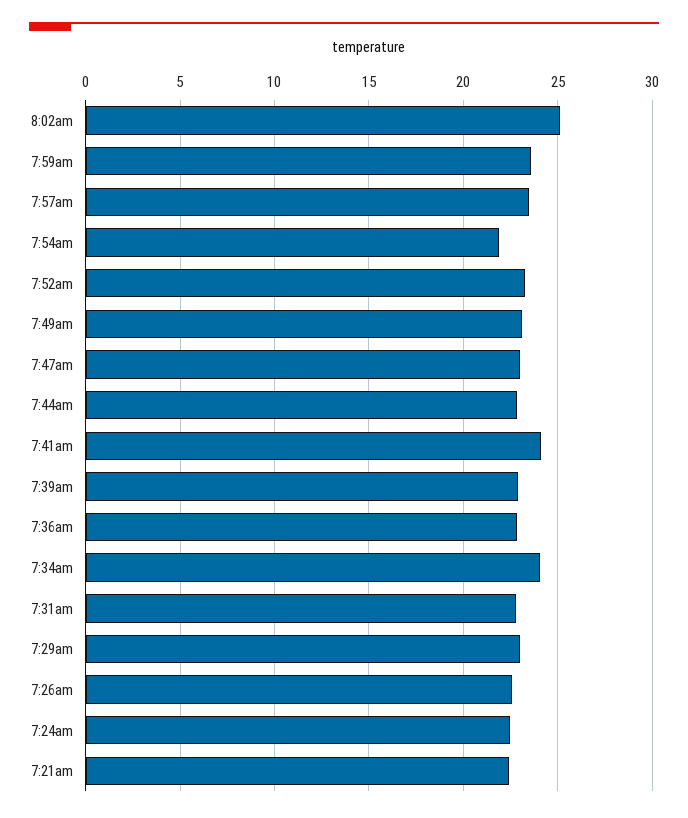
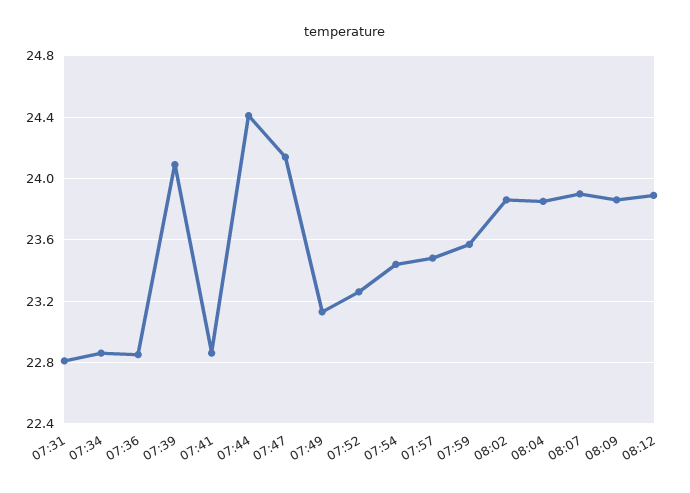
8:02am: 25 -> 23.85
7:54am: 22 -> 23.45
7:47am: 23 -> 24.15
7:44am: 23 -> 24.4
7:41am: 24 -> 22.85
7:39am: 23 -> 24.1
7:34am: 24 -> 22.85
7:29am: 23 -> none
7:26am: 22.5 -> none
7:24am: 22.5 -> none
7:21am: 22.5 -> none
08:04: none -> 23.85
08:07: none -> 23.9
08:09: none -> 23.85
08:12: none -> 23.9

